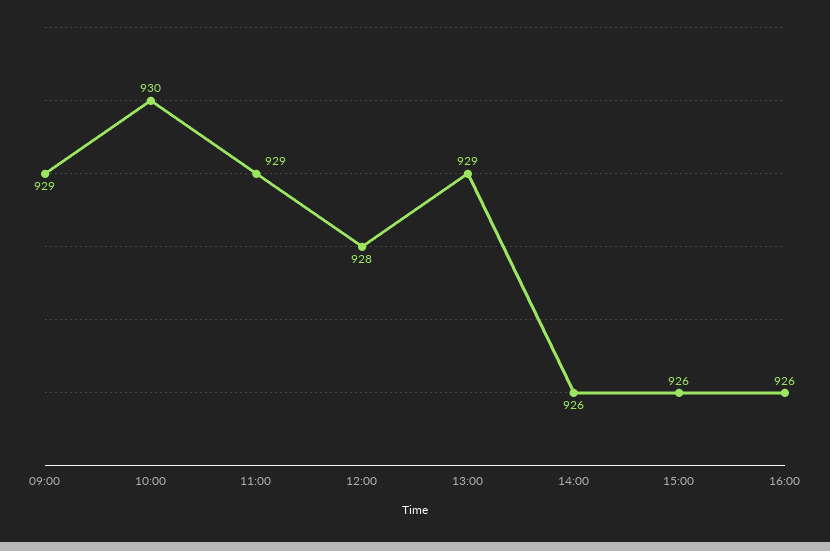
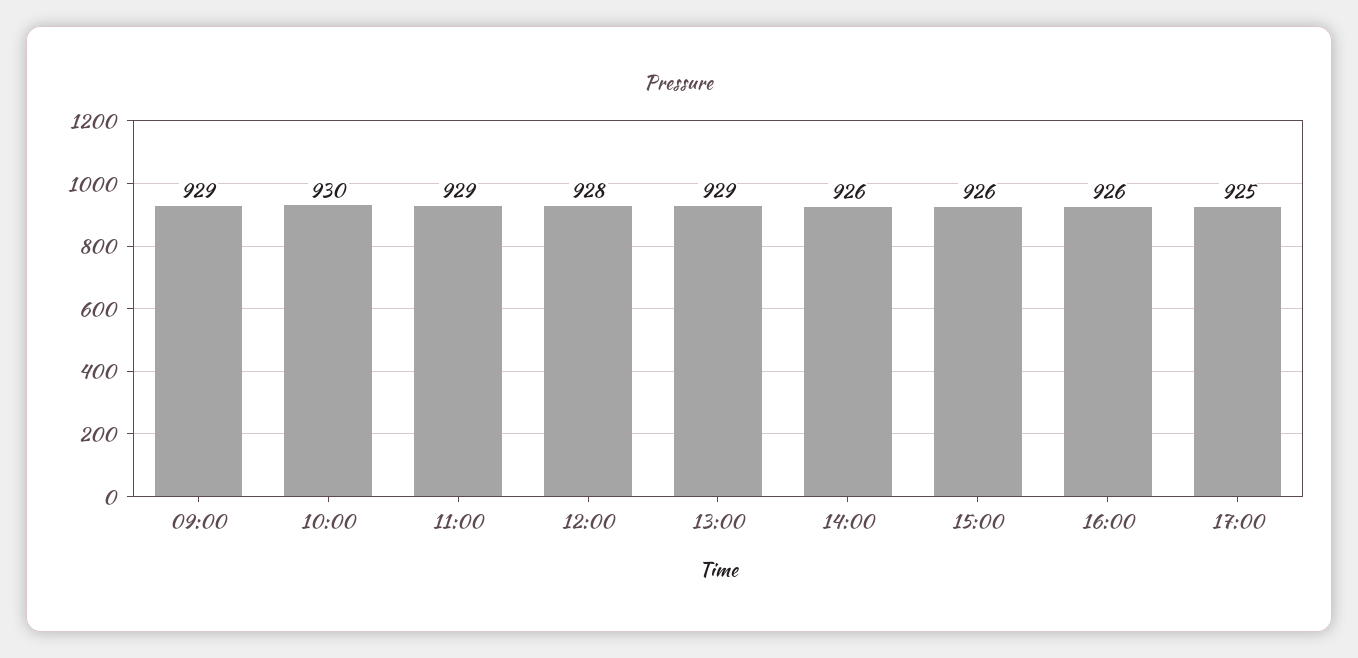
17:00: none -> 925

